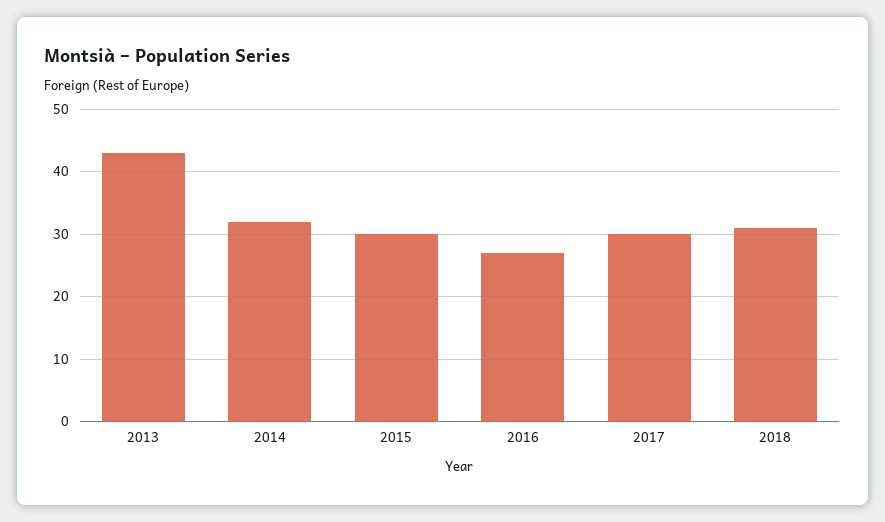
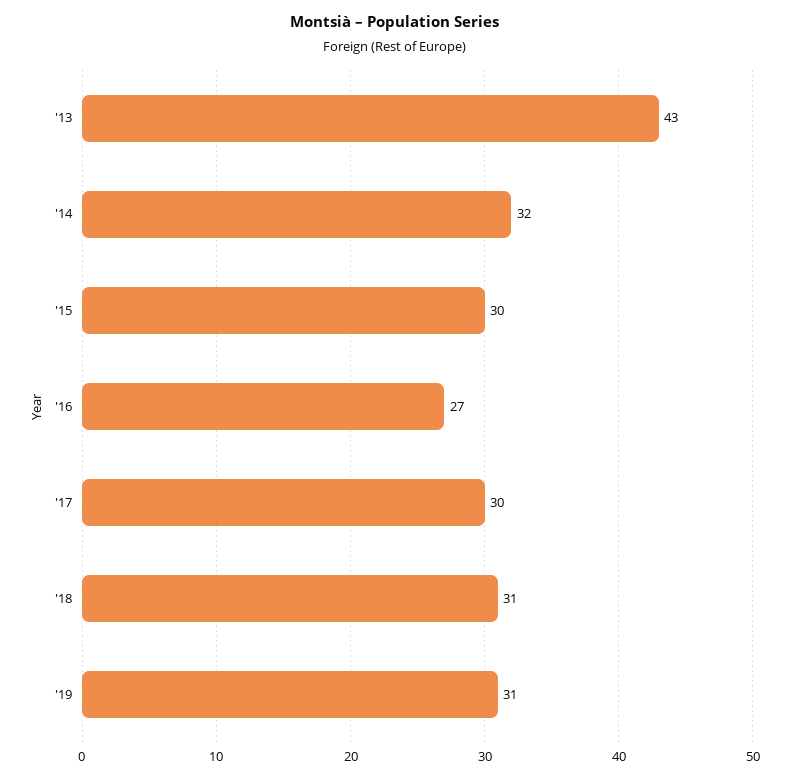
'19: none -> 31

